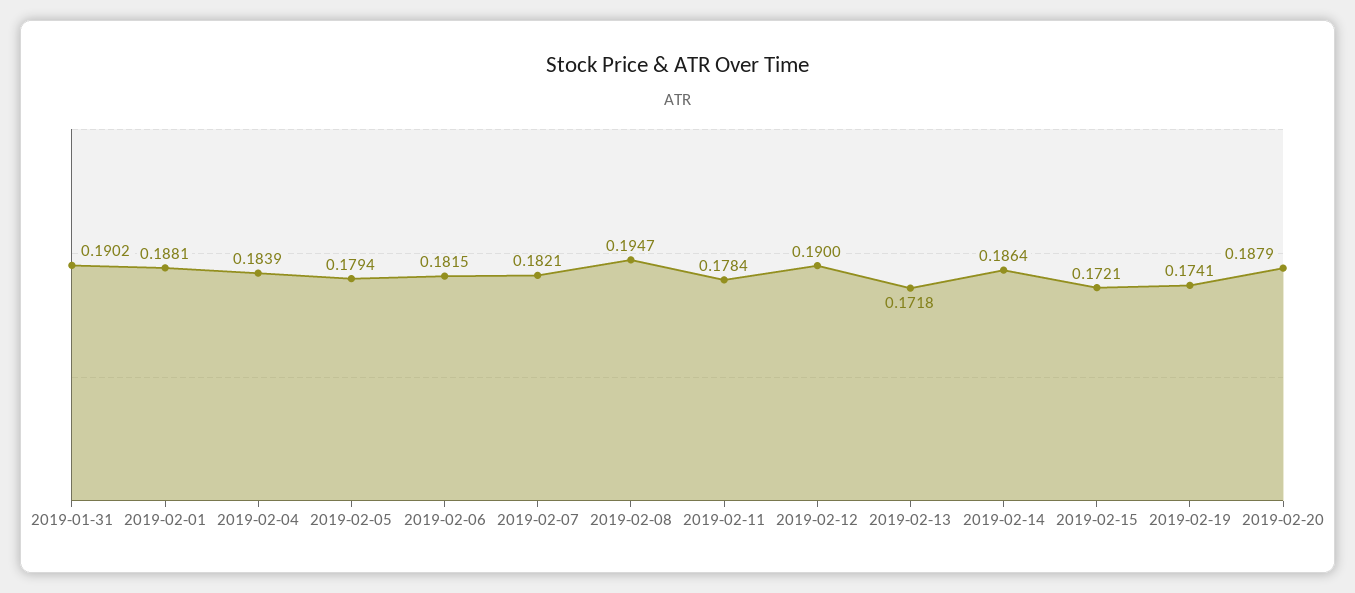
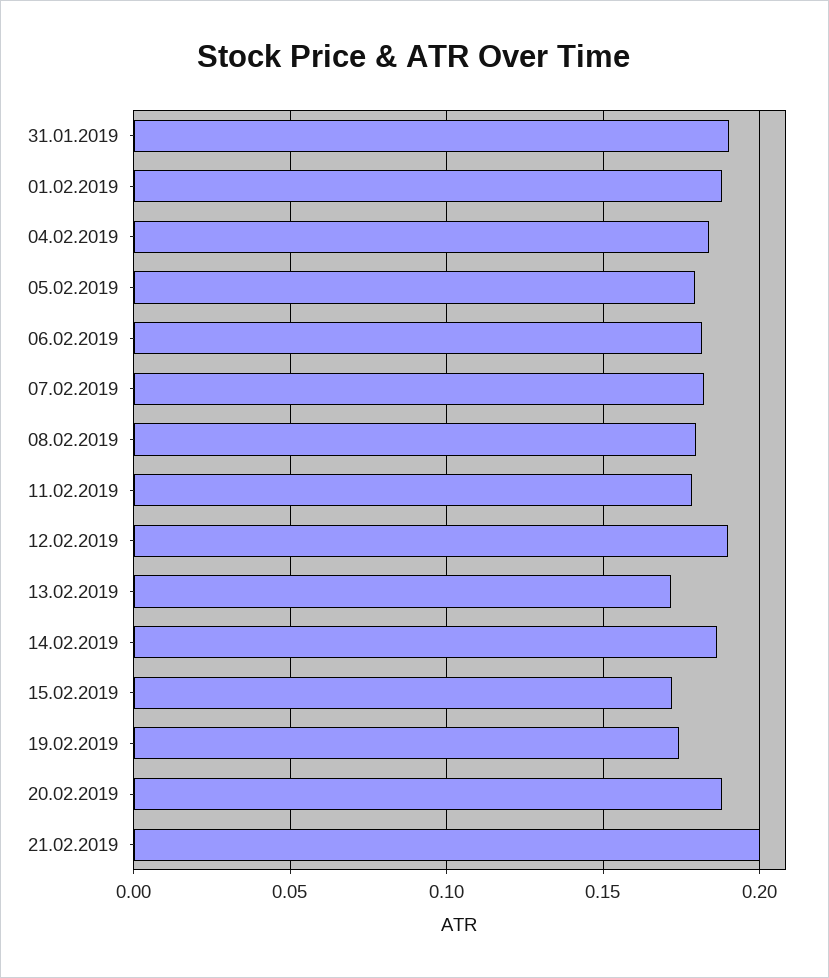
2019-02-08: 0.1947 -> 0.18
21.02.2019: none -> 0.2

